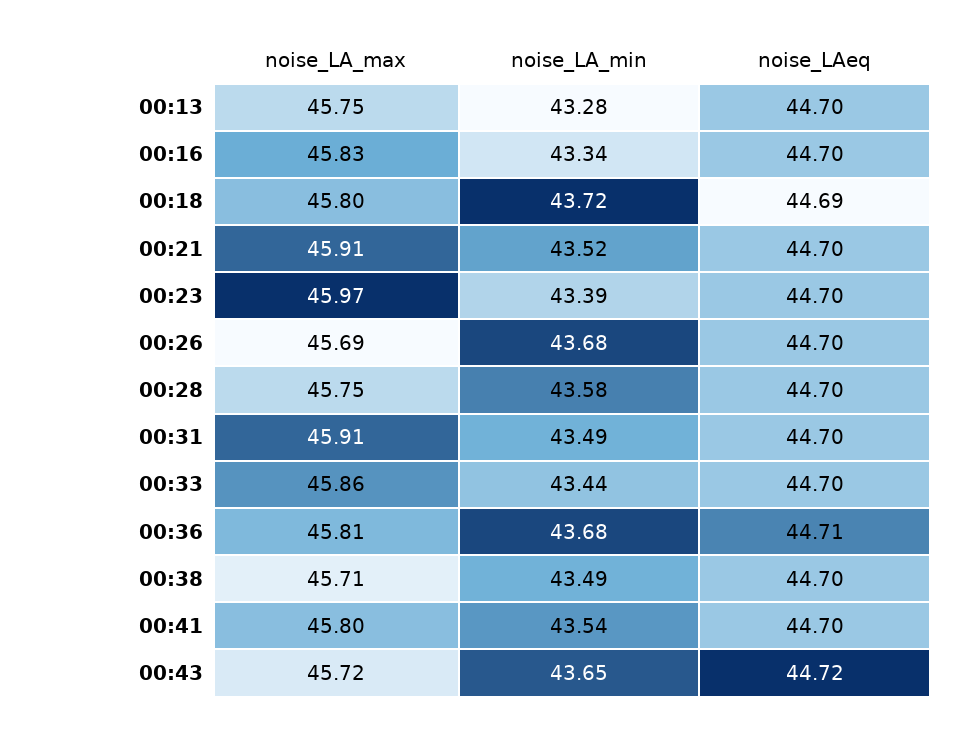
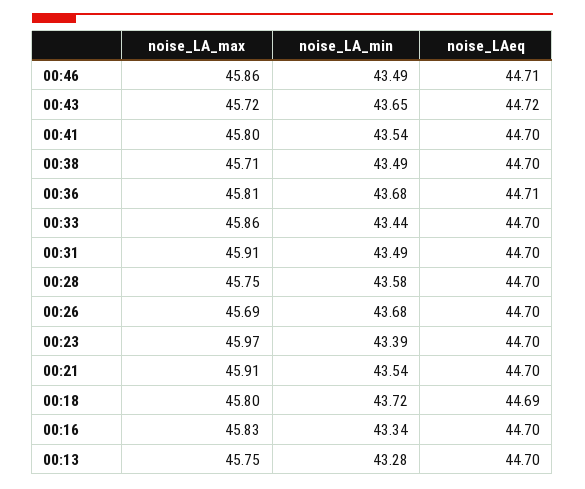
noise_LA_min, 00:21: 43.52 -> 43.54
noise_LA_max, 00:46: none -> 45.86
noise_LA_min, 00:46: none -> 43.49
noise_LAeq, 00:46: none -> 44.71

